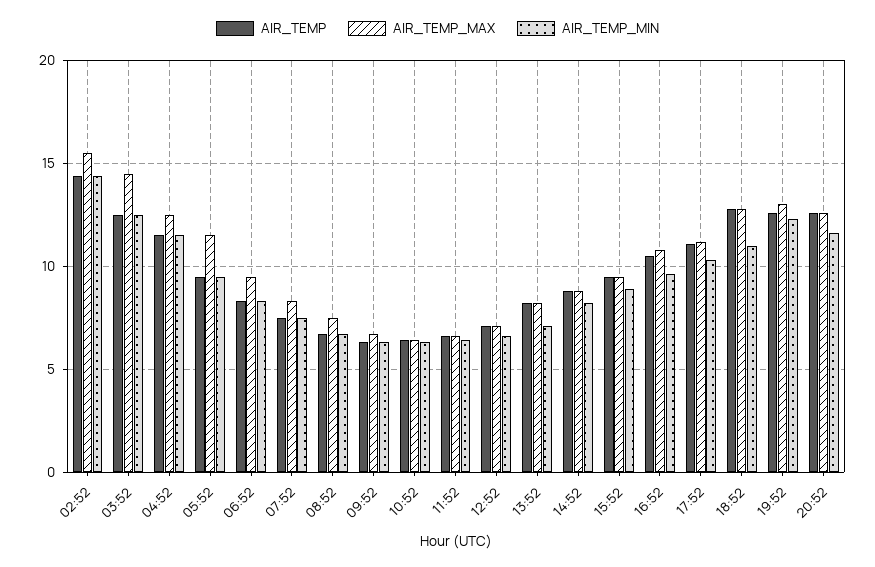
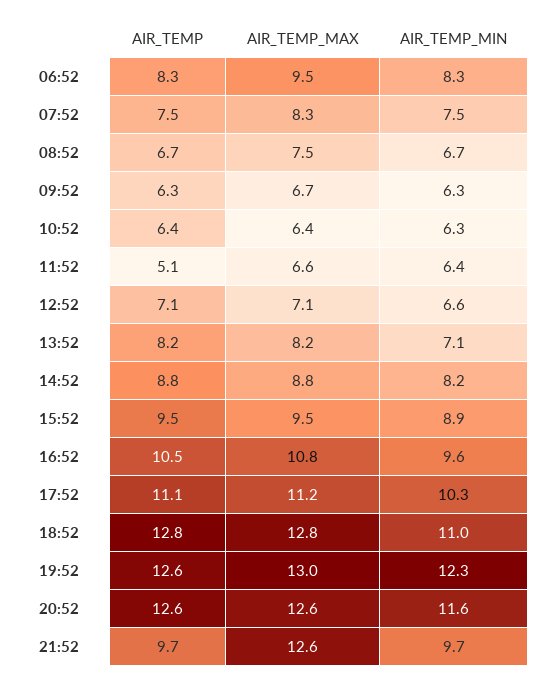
AIR_TEMP, 02:52: 14.5 -> none
AIR_TEMP_MAX, 02:52: 15.5 -> none
AIR_TEMP_MIN, 02:52: 14.5 -> none
AIR_TEMP, 03:52: 12.5 -> none
AIR_TEMP_MAX, 03:52: 14.5 -> none
AIR_TEMP_MIN, 03:52: 12.5 -> none
AIR_TEMP, 04:52: 11.5 -> none
AIR_TEMP_MAX, 04:52: 12.5 -> none
AIR_TEMP_MIN, 04:52: 11.5 -> none
AIR_TEMP, 05:52: 9.5 -> none
AIR_TEMP_MAX, 05:52: 11.5 -> none
AIR_TEMP_MIN, 05:52: 9.5 -> none
AIR_TEMP, 11:52: 6.5 -> 5.1
AIR_TEMP, 21:52: none -> 9.7
AIR_TEMP_MAX, 21:52: none -> 12.6
AIR_TEMP_MIN, 21:52: none -> 9.7

